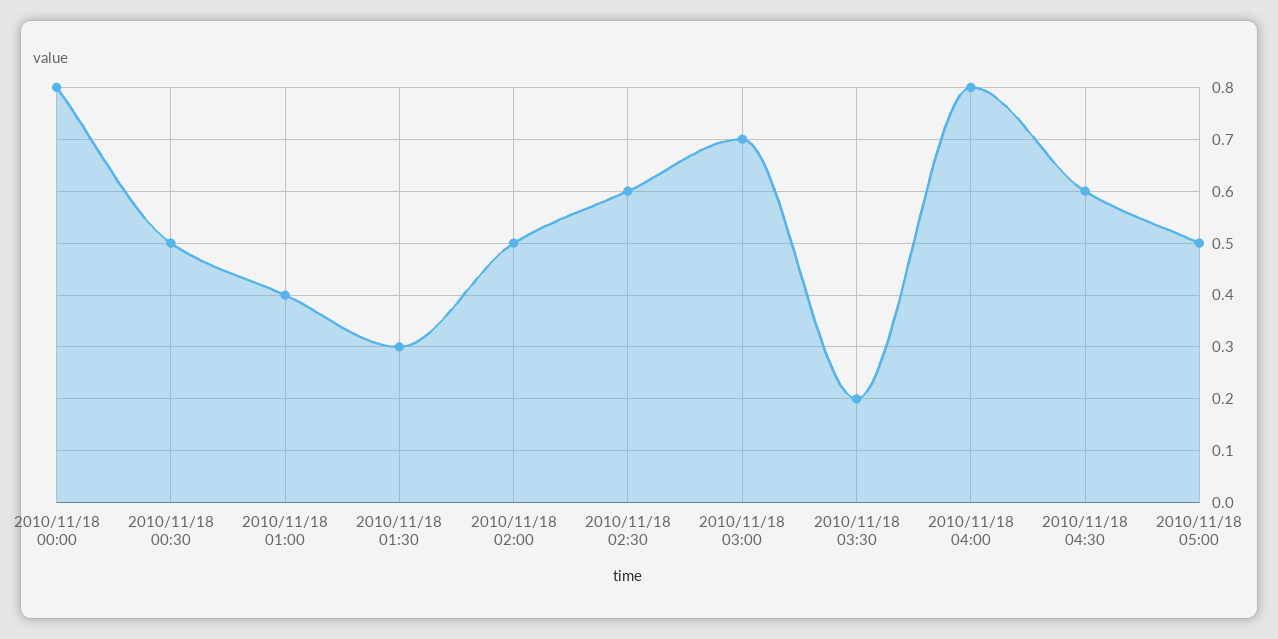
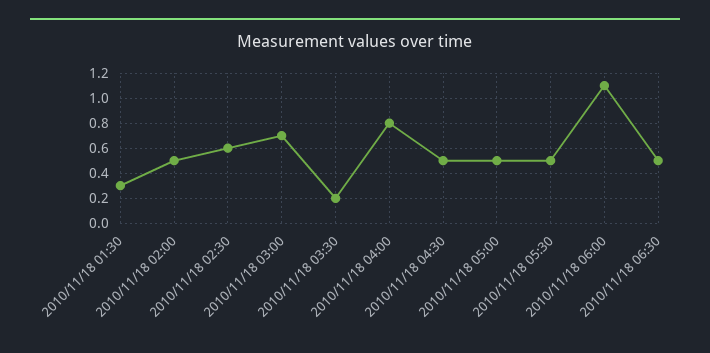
2010/11/18 00:00: 0.8 -> none
2010/11/18 00:30: 0.5 -> none
2010/11/18 01:00: 0.4 -> none
2010/11/18 04:30: 0.6 -> 0.5
2010/11/18 05:30: none -> 0.5
2010/11/18 06:00: none -> 1.1
2010/11/18 06:30: none -> 0.5

